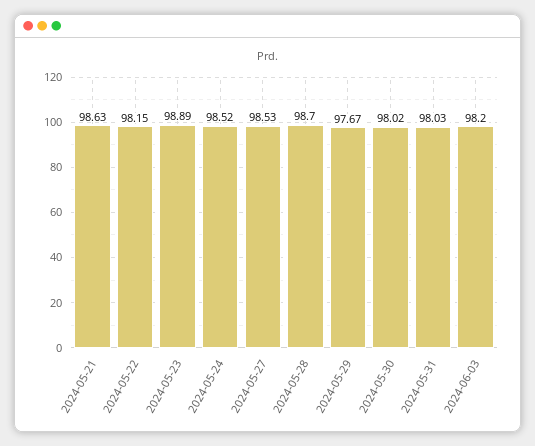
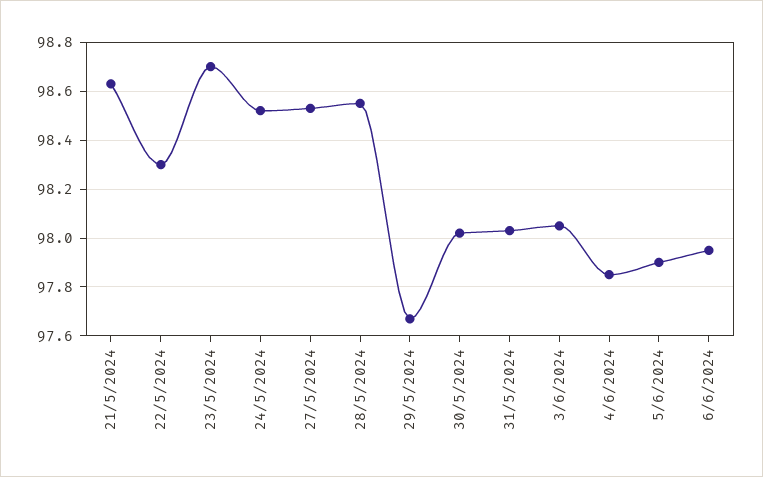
2024-05-22: 98.15 -> 98.3
2024-05-23: 98.89 -> 98.7
2024-05-28: 98.7 -> 98.55
2024-06-03: 98.2 -> 98.05
4/6/2024: none -> 97.85
5/6/2024: none -> 97.9
6/6/2024: none -> 97.95

